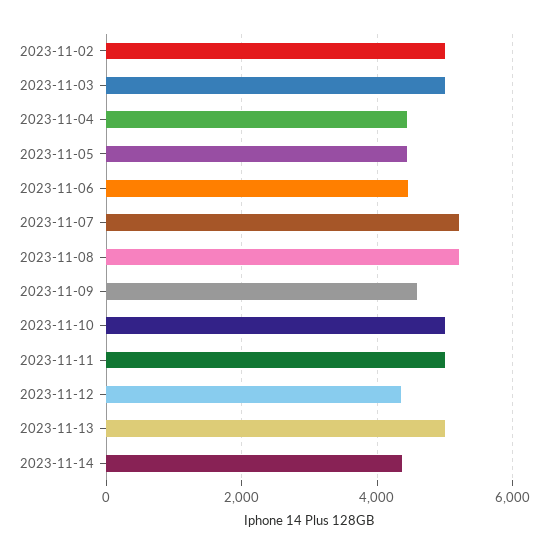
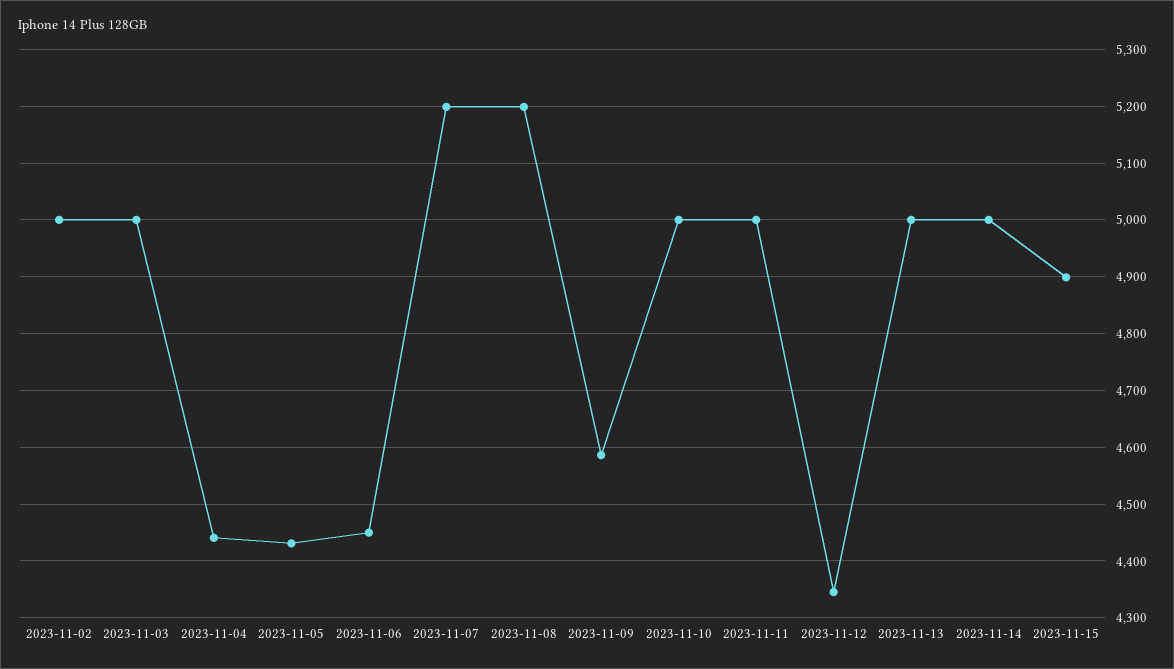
2023-11-14: 4400 -> 5000
2023-11-15: none -> 4900

